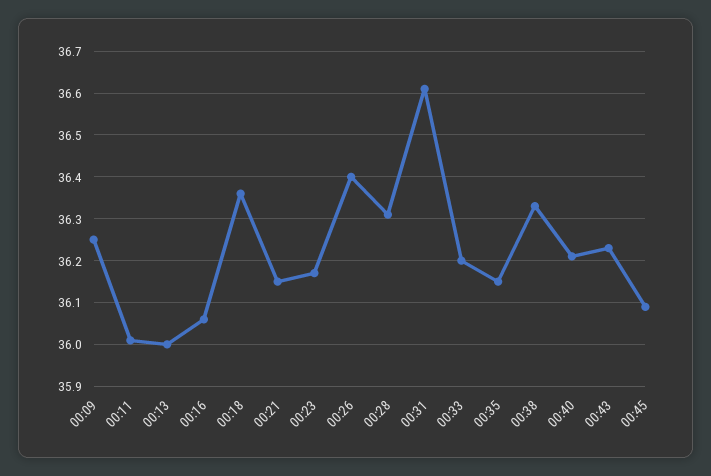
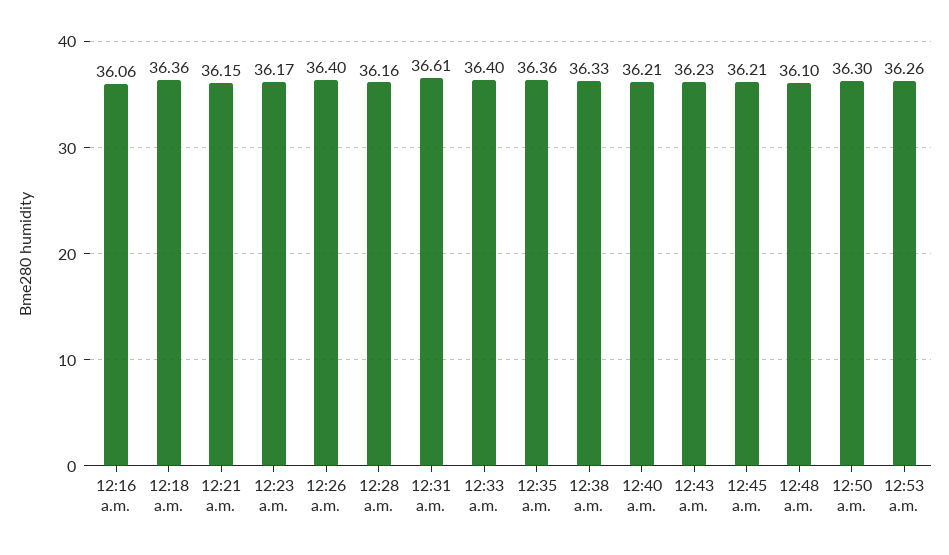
00:09: 36.25 -> none
00:11: 36 -> none
00:13: 36 -> none
00:28: 36.3 -> 36.16
00:33: 36.2 -> 36.4
00:35: 36.15 -> 36.36
00:45: 36.1 -> 36.21
12:48 a.m.: none -> 36.1
12:50 a.m.: none -> 36.3
12:53 a.m.: none -> 36.26

